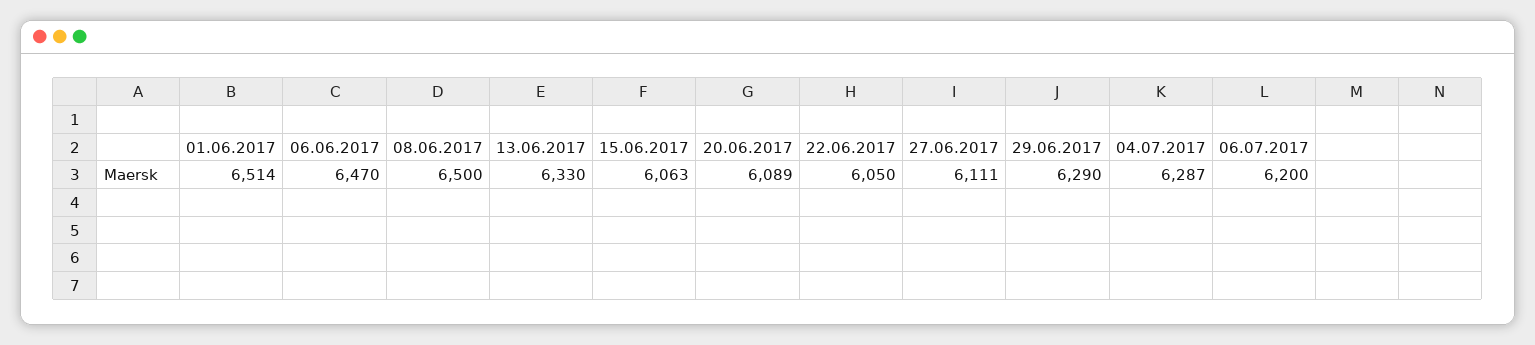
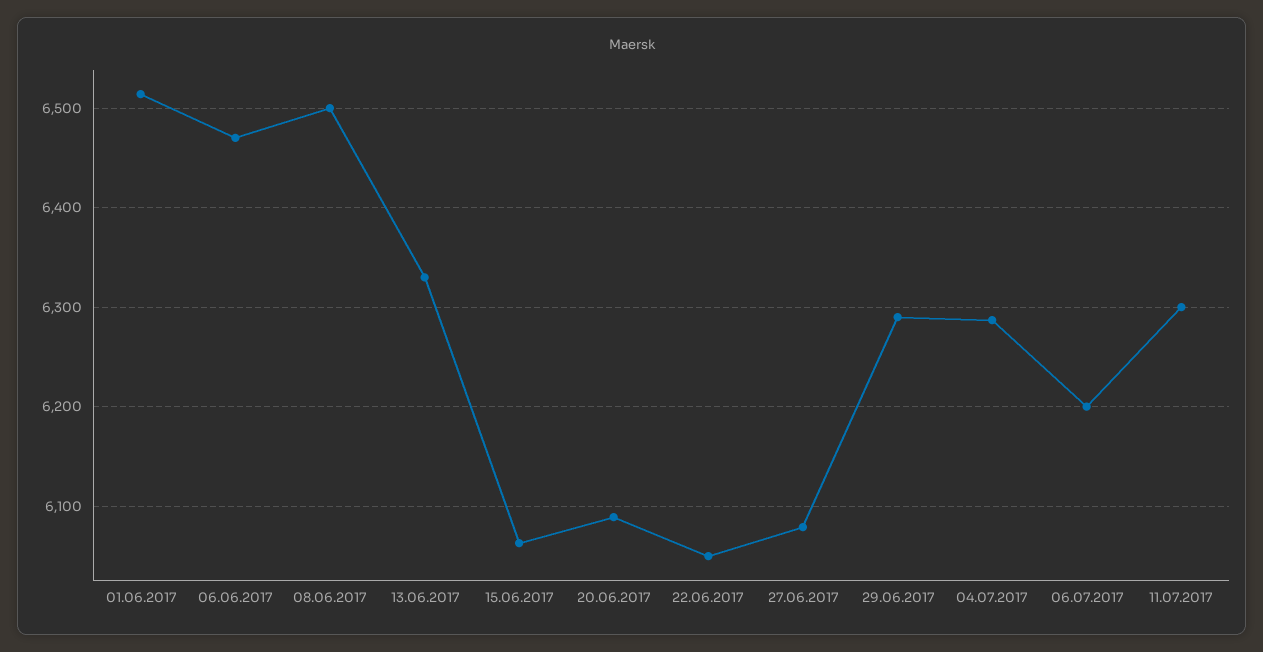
27.06.2017: 6111 -> 6080
11.07.2017: none -> 6300

